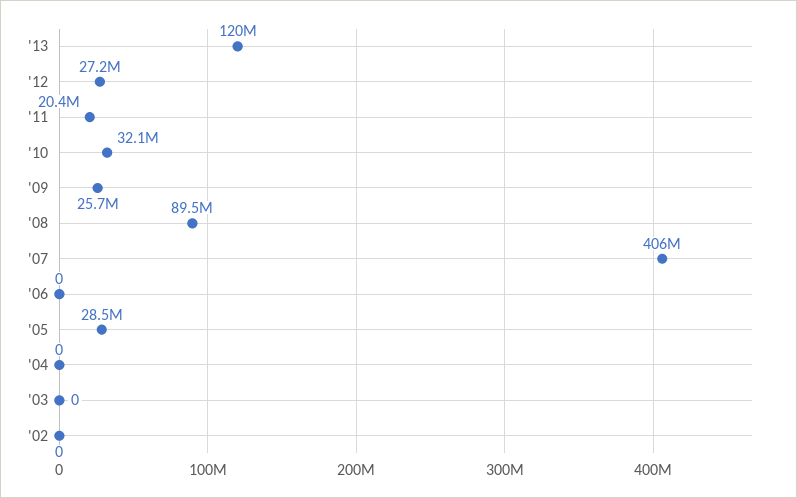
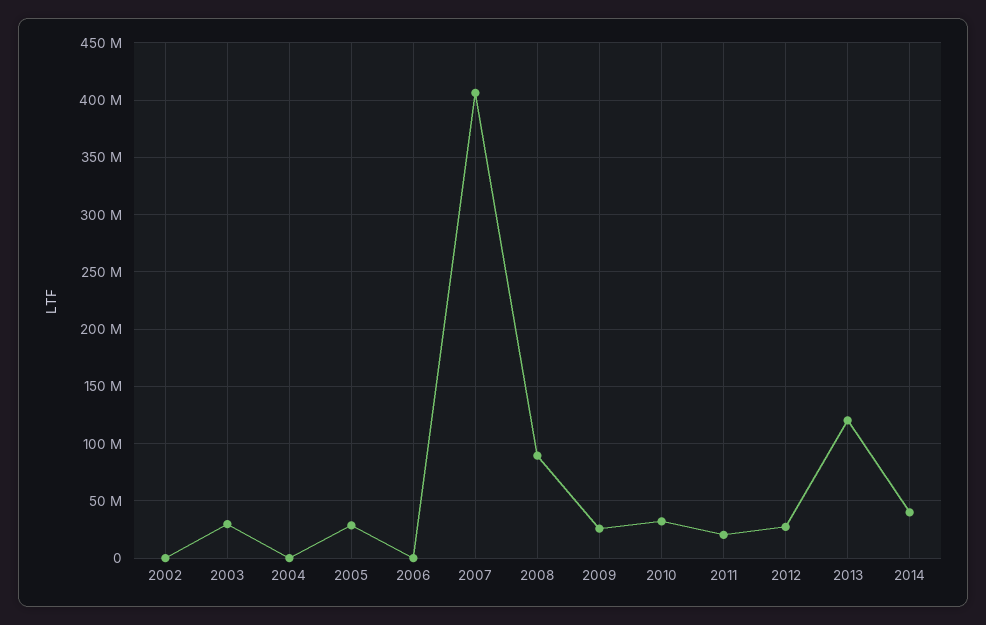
'03: 0 -> 30000000
2014: none -> 40000000

